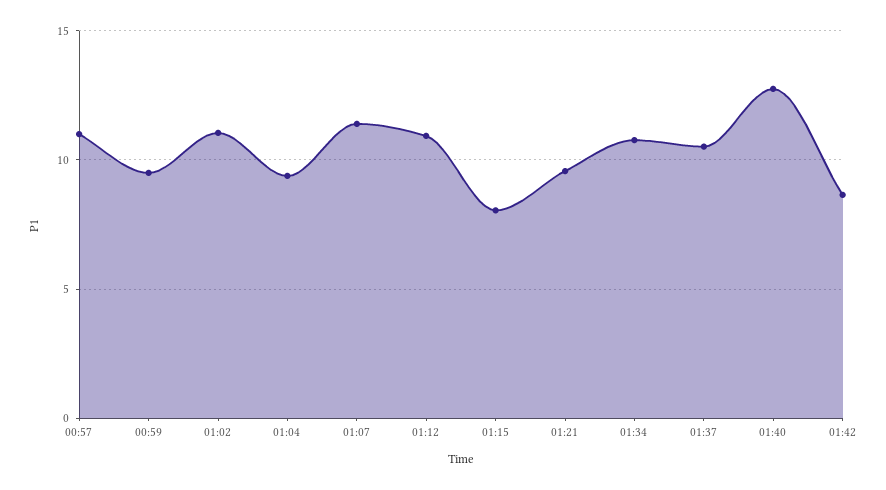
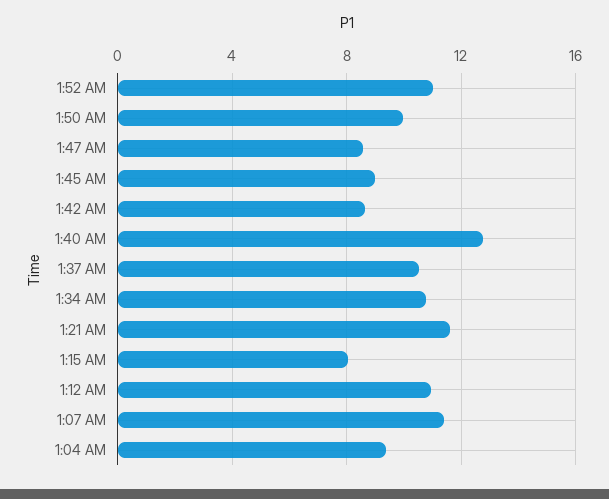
00:57: 11 -> none
00:59: 9.5 -> none
01:02: 11 -> none
01:21: 9.5 -> 11.5
1:52 AM: none -> 11
1:50 AM: none -> 10
1:47 AM: none -> 8.5
1:45 AM: none -> 9

